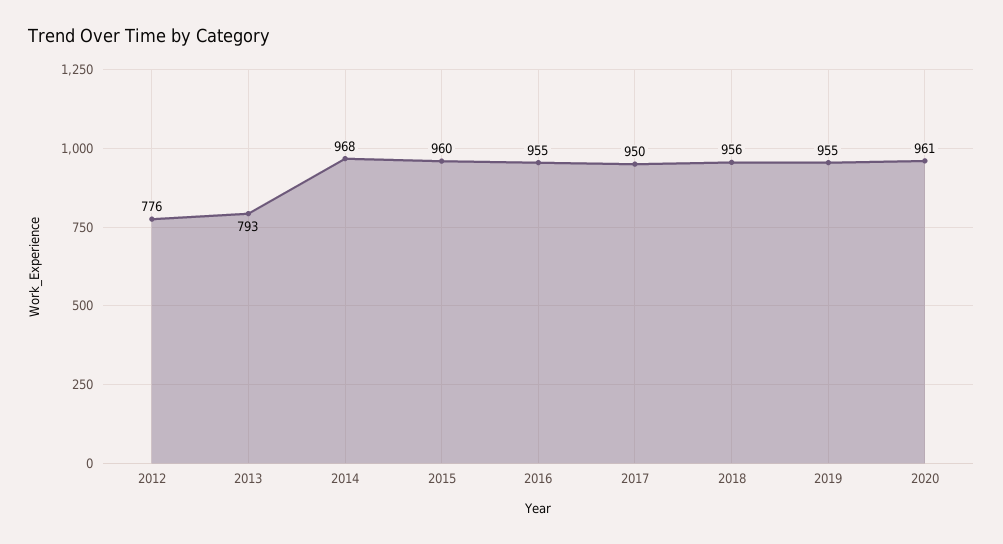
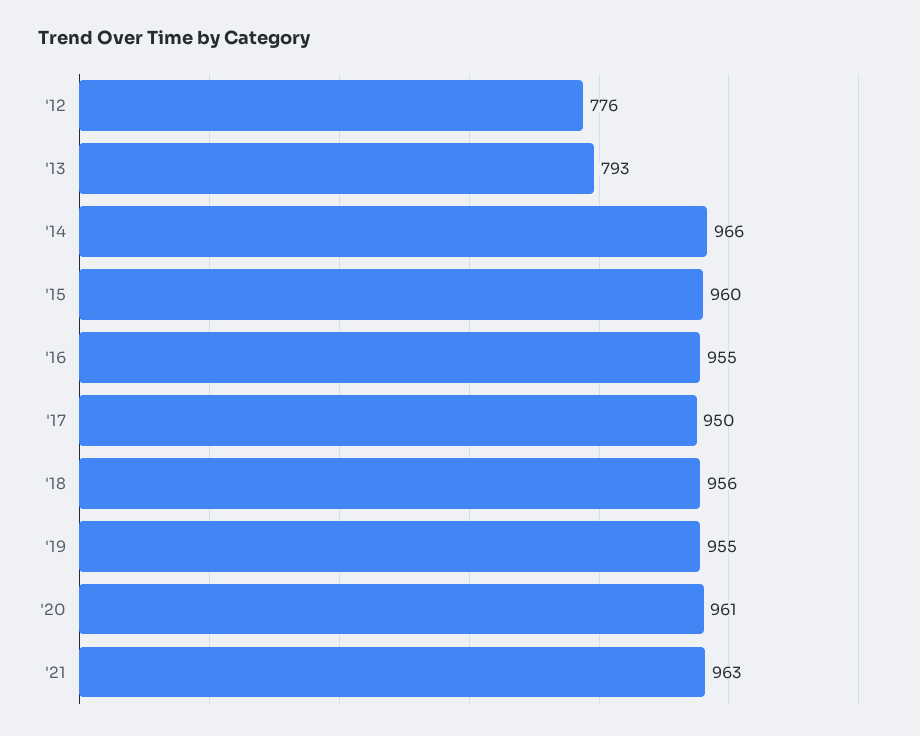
2014: 968 -> 966
'21: none -> 963

